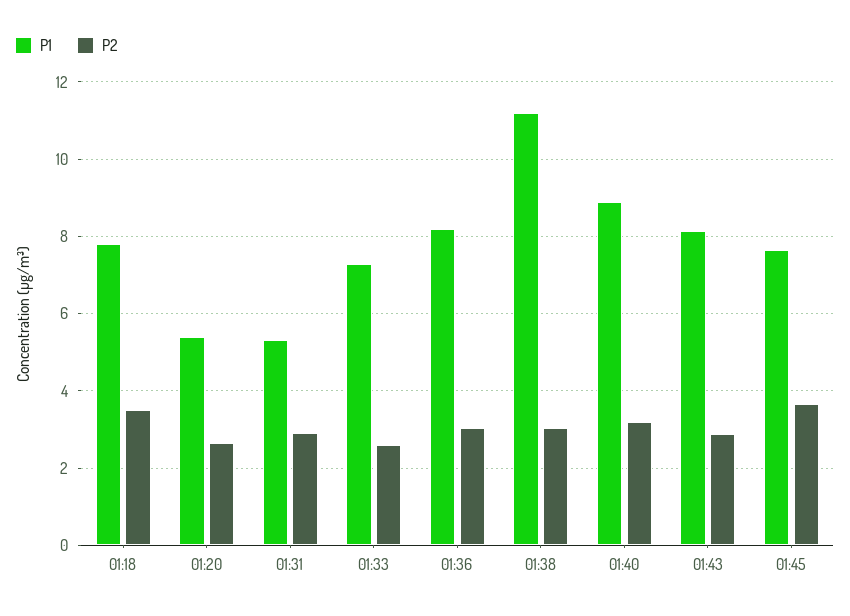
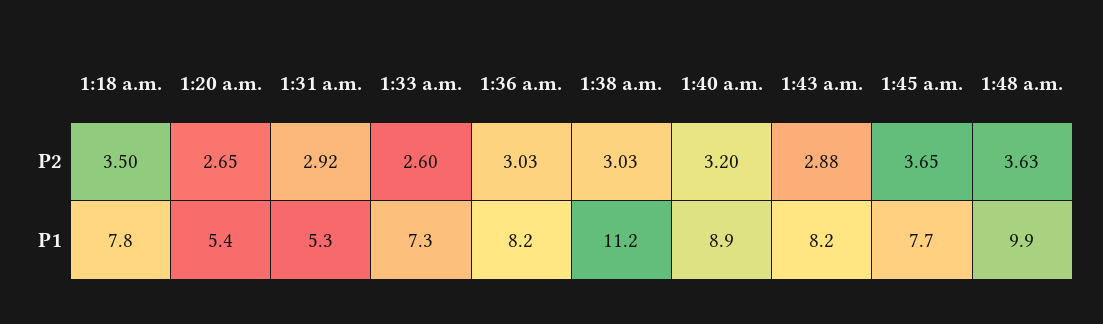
P2, 1:48 a.m.: none -> 3.63
P1, 1:48 a.m.: none -> 9.9

